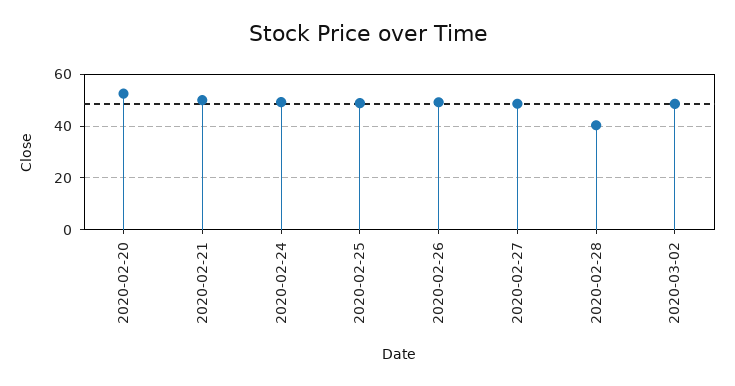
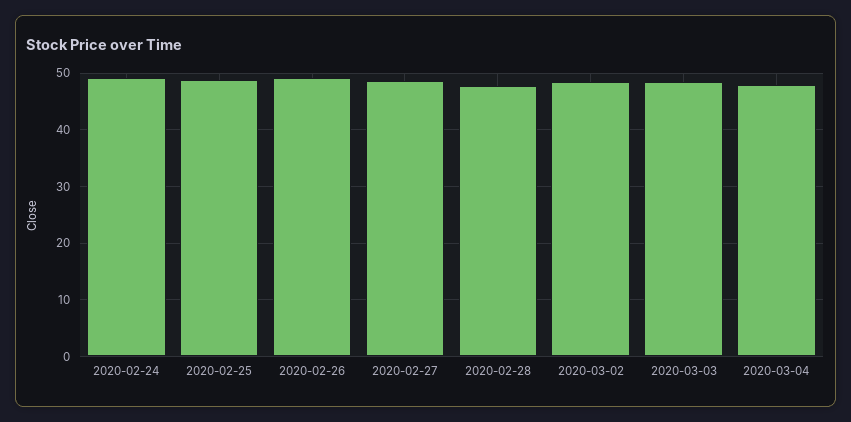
2020-02-20: 52.5 -> none
2020-02-21: 50 -> none
2020-02-28: 40 -> 48
2020-03-03: none -> 48
2020-03-04: none -> 48

